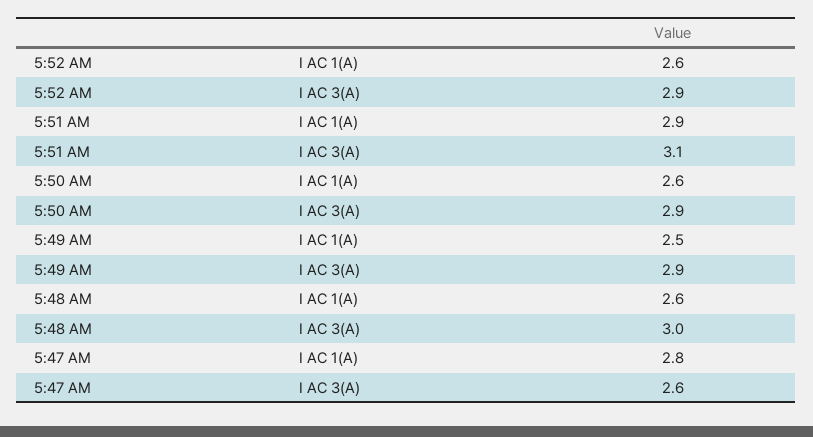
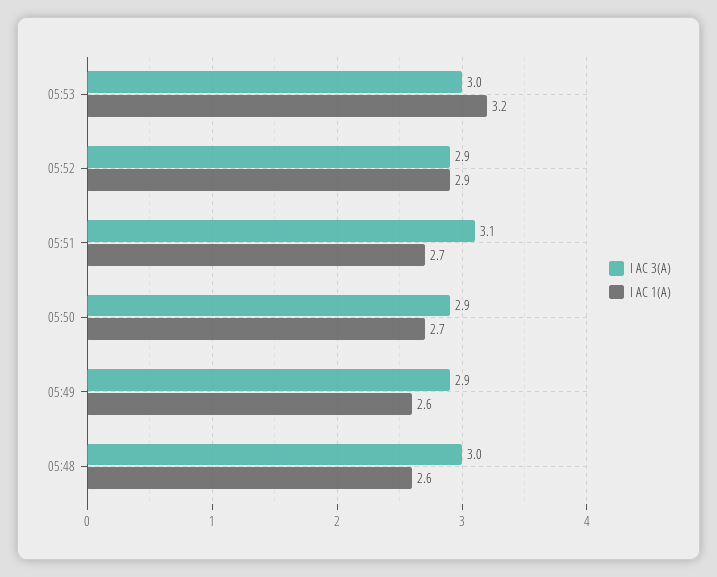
I AC 1(A), 5:52 AM: 2.6 -> 2.9
I AC 1(A), 5:51 AM: 2.9 -> 2.7
I AC 1(A), 5:50 AM: 2.6 -> 2.7
I AC 1(A), 5:49 AM: 2.5 -> 2.6
I AC 1(A), 5:47 AM: 2.8 -> none
I AC 3(A), 5:47 AM: 2.6 -> none
I AC 3(A), 05:53: none -> 3
I AC 1(A), 05:53: none -> 3.2

